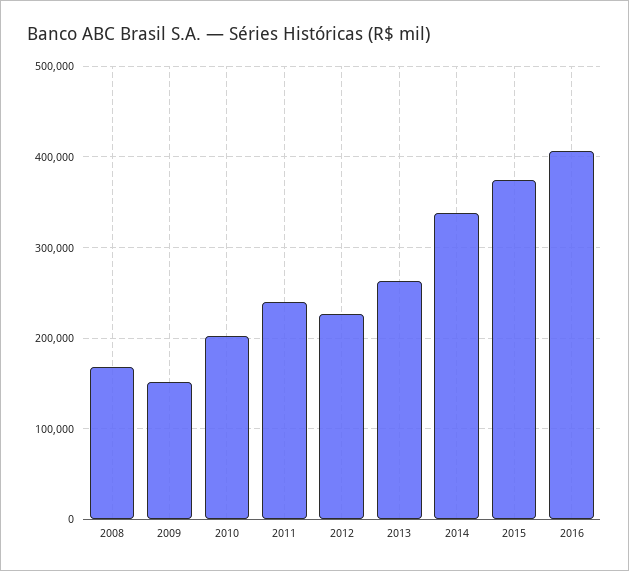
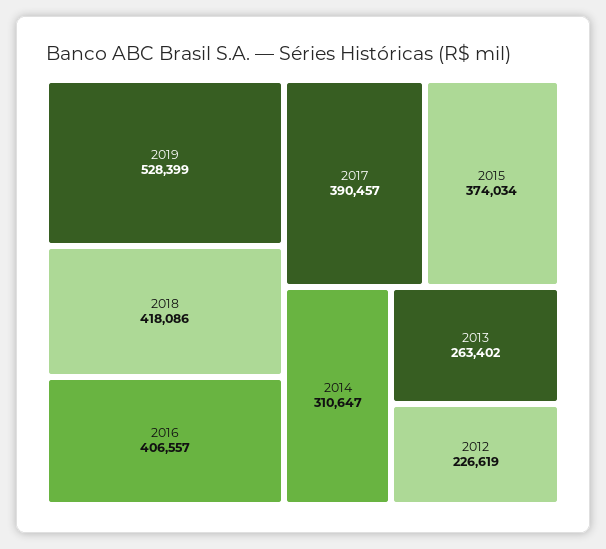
2008: 170000 -> none
2009: 150000 -> none
2010: 200000 -> none
2011: 240000 -> none
2014: 340000 -> 310647
2019: none -> 528399
2018: none -> 418086
2017: none -> 390457

